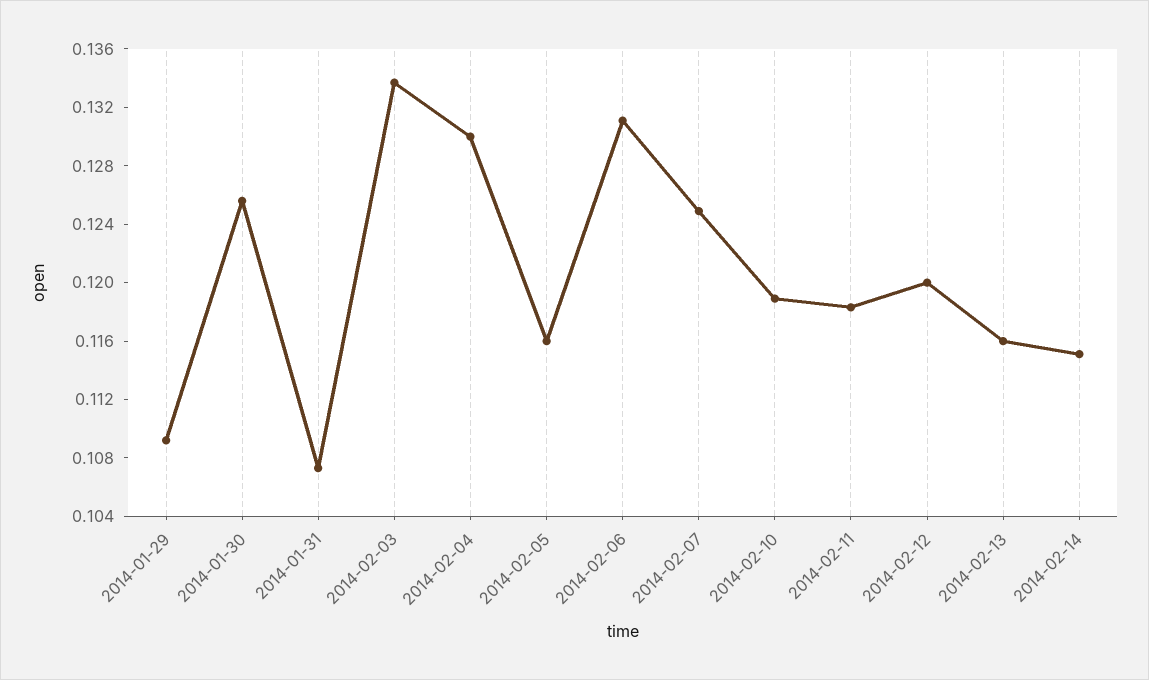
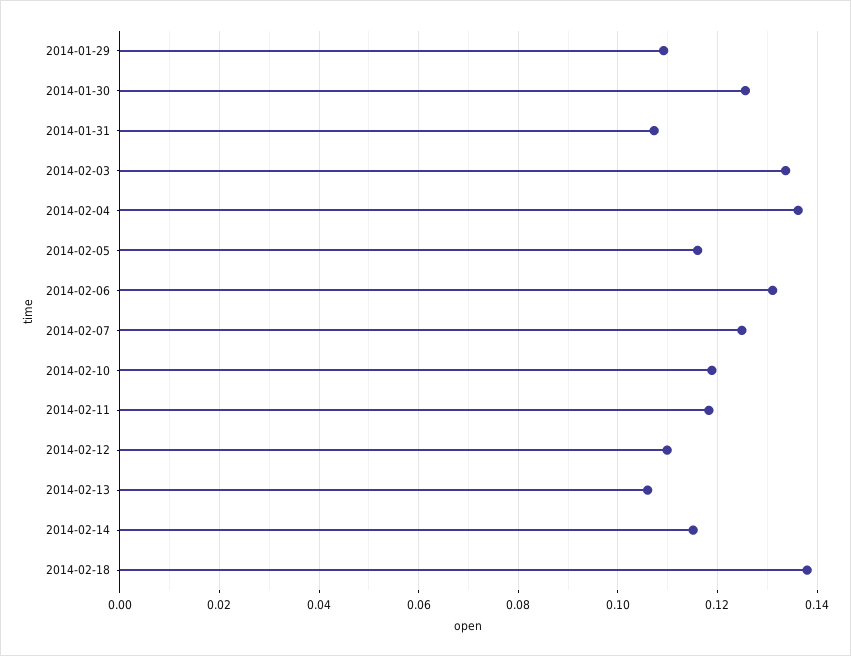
2014-02-04: 0.13 -> 0.136
2014-02-12: 0.12 -> 0.11
2014-02-13: 0.116 -> 0.106
2014-02-18: none -> 0.138

